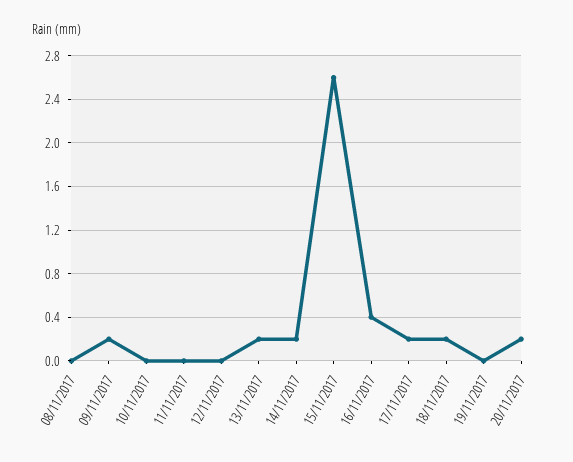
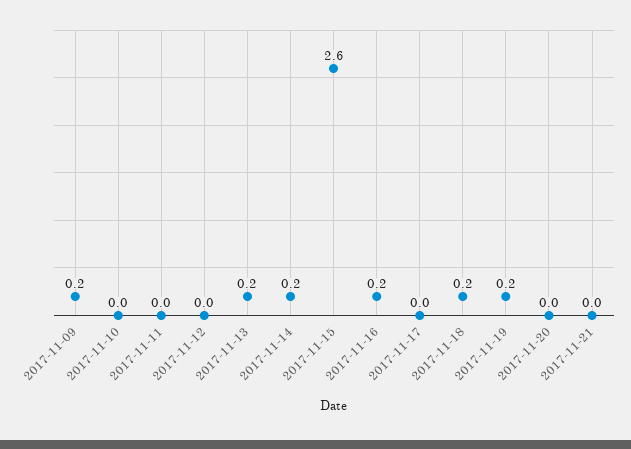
08/11/2017: 0 -> none
16/11/2017: 0.4 -> 0.2
17/11/2017: 0.2 -> 0
19/11/2017: 0 -> 0.2
20/11/2017: 0.2 -> 0
2017-11-21: none -> 0

